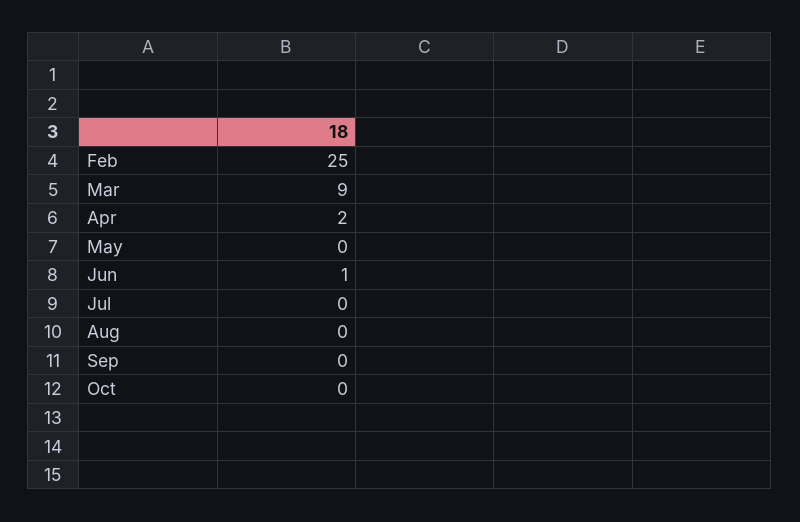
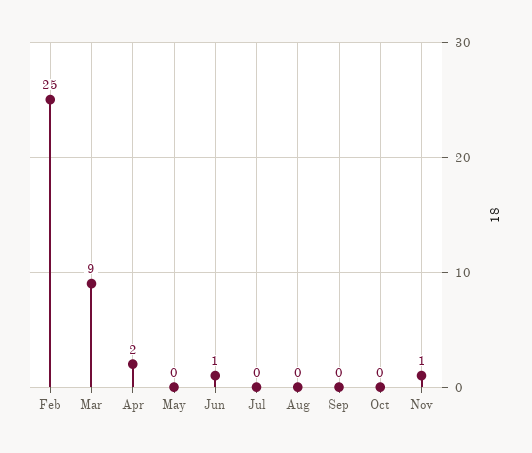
Nov: none -> 1

